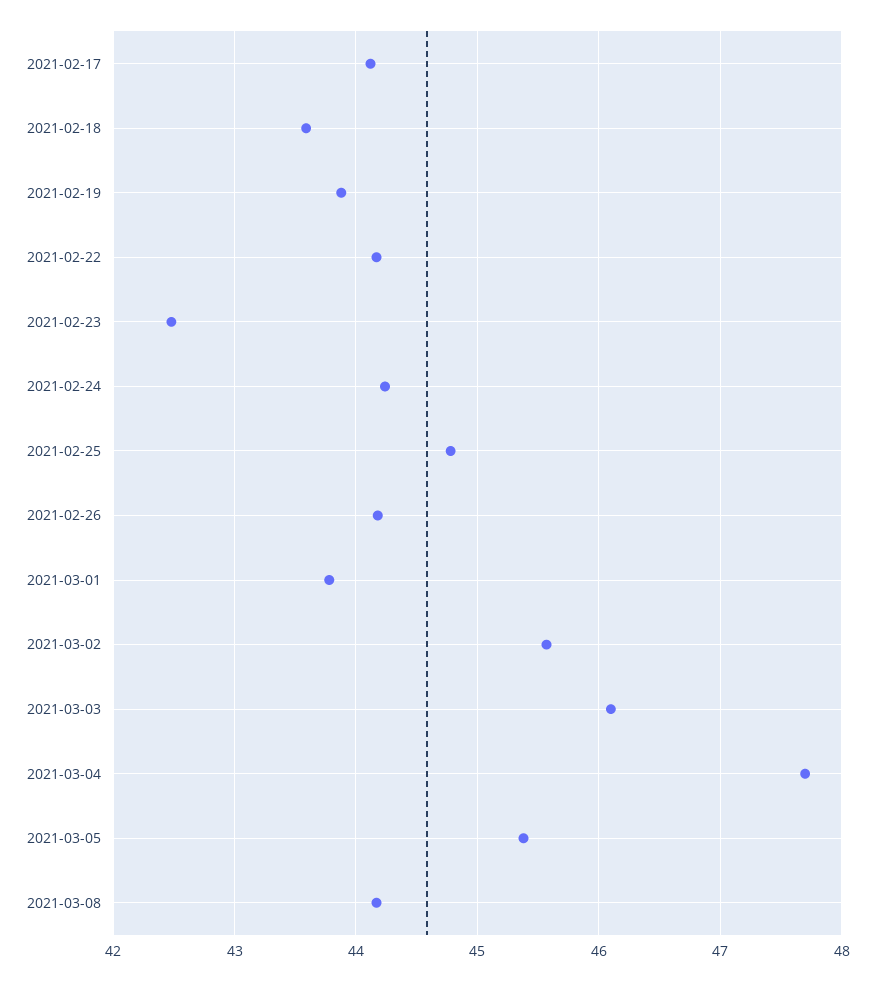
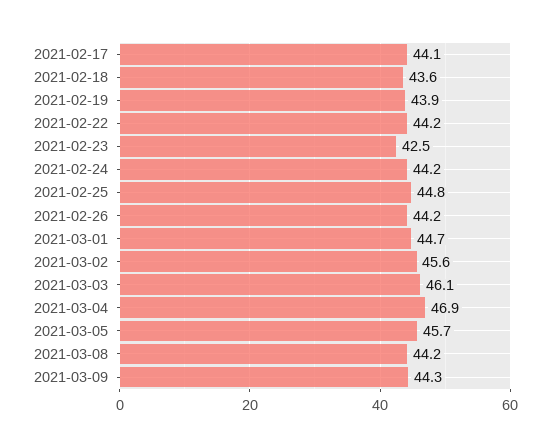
2021-03-01: 43.8 -> 44.7
2021-03-04: 47.7 -> 46.9
2021-03-05: 45.4 -> 45.7
2021-03-09: none -> 44.3

